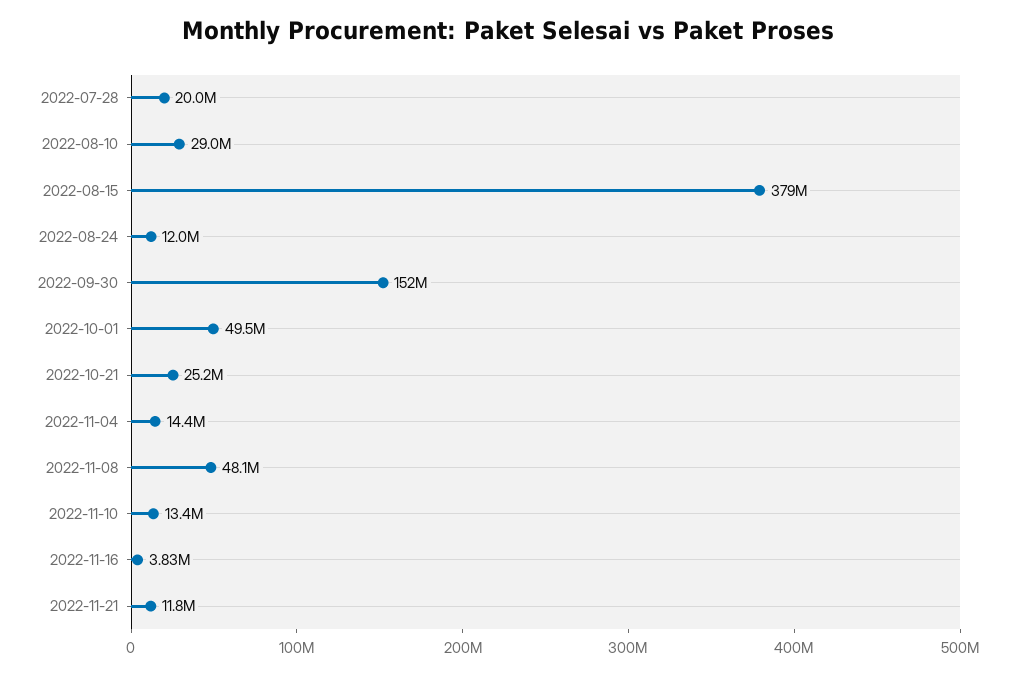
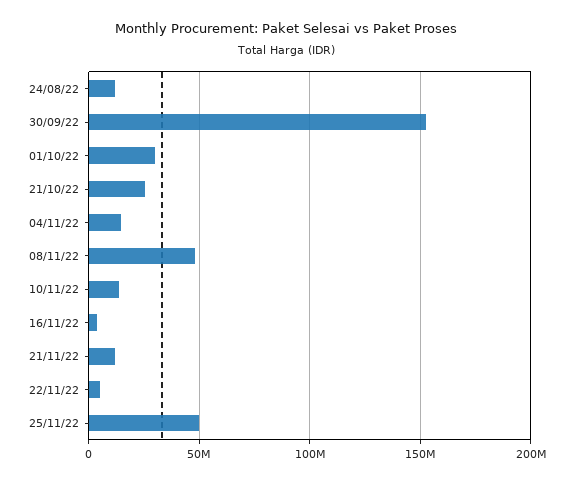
2022-07-28: 20000000 -> none
2022-08-10: 29000000 -> none
2022-08-15: 379000000 -> none
2022-10-01: 49500000 -> 30000000
22/11/22: none -> 5000000
25/11/22: none -> 50000000

